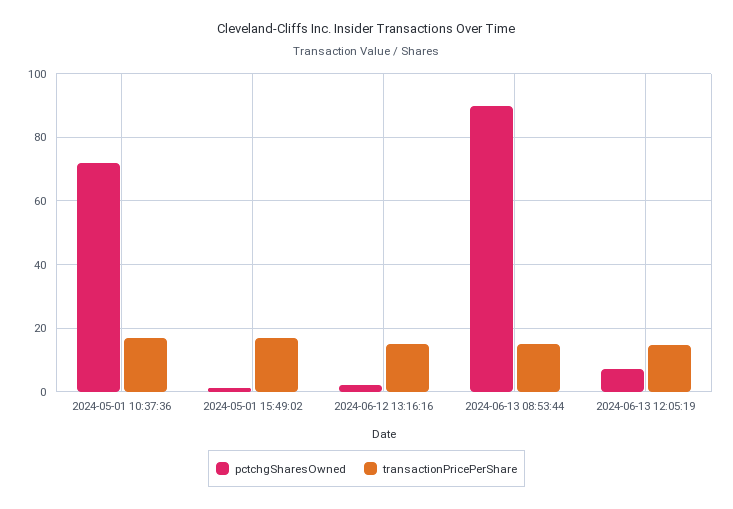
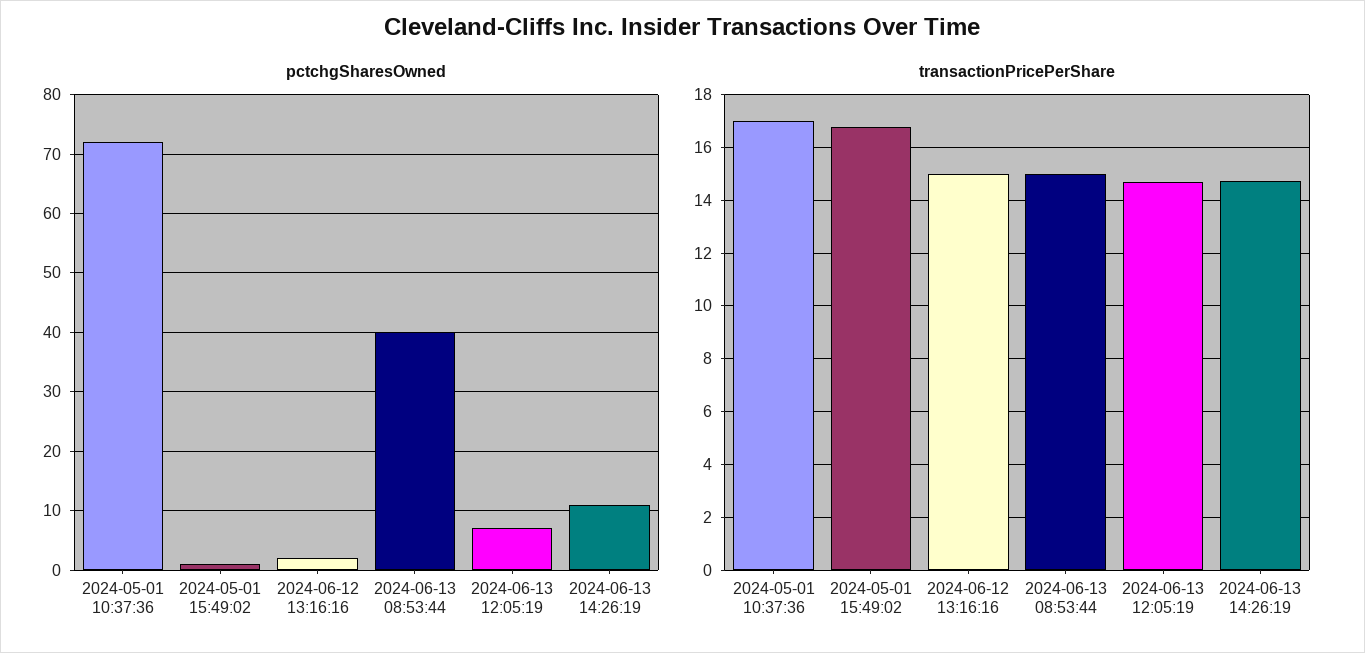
pctchgSharesOwned, 2024-06-13 08:53:44: 90 -> 40
pctchgSharesOwned, 2024-06-13 14:26:19: none -> 10
transactionPricePerShare, 2024-06-13 14:26:19: none -> 14.75

